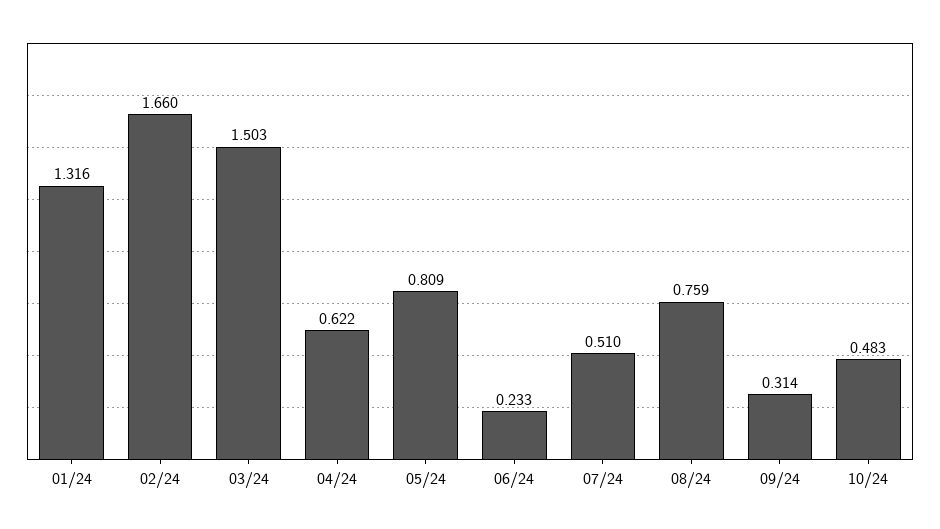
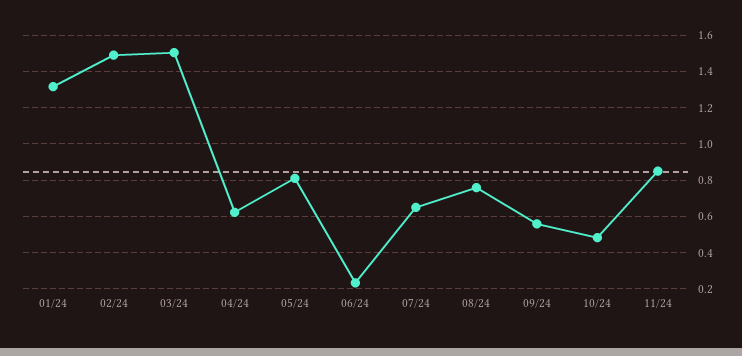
02/24: 1.66 -> 1.5
07/24: 0.51 -> 0.65
09/24: 0.314 -> 0.55
11/24: none -> 0.85

